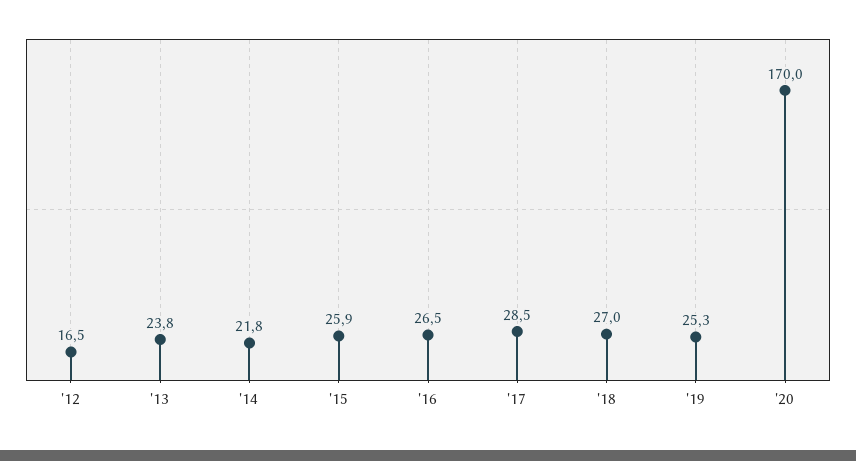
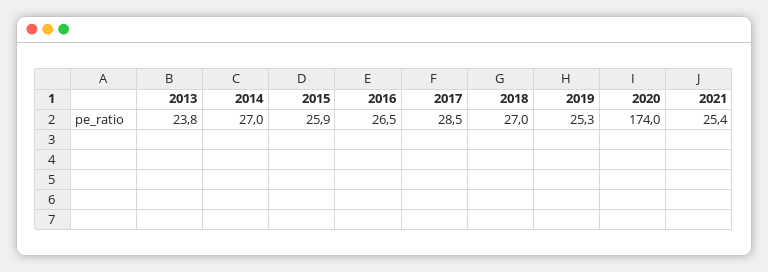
'12: 16.5 -> none
'14: 21.8 -> 27
'20: 170 -> 174
2021: none -> 25.4

